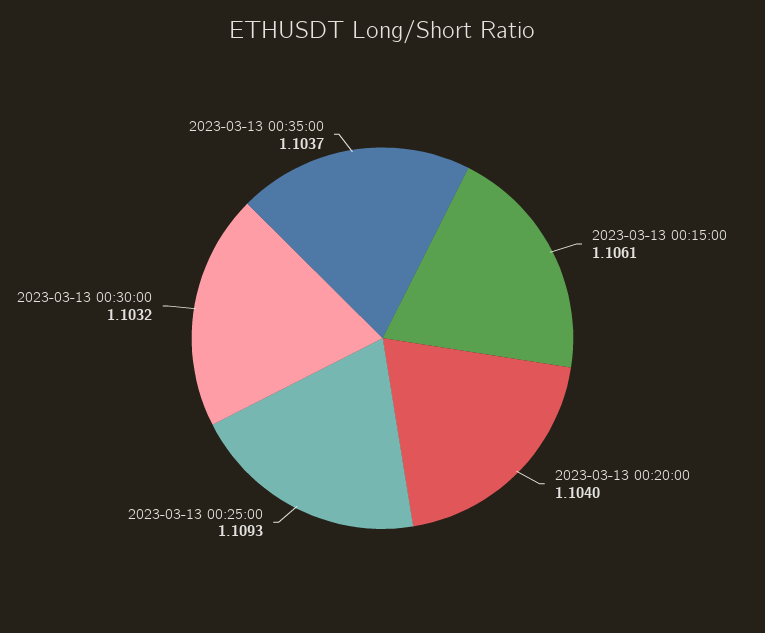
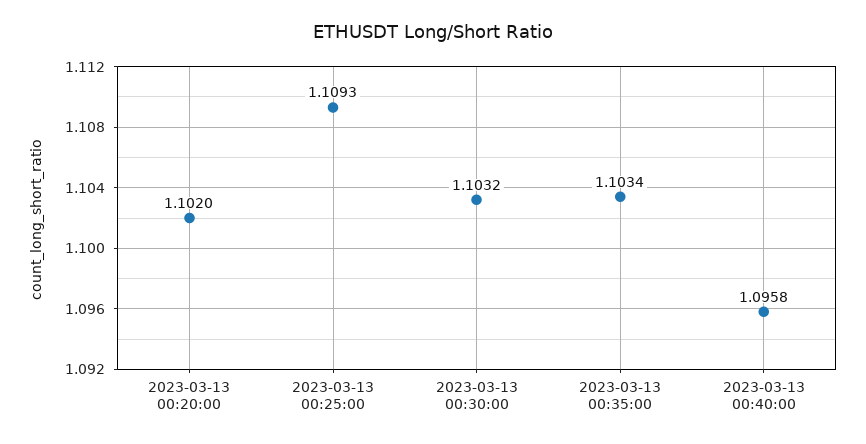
2023-03-13 00:15:00: 1.1061 -> none
2023-03-13 00:20:00: 1.104 -> 1.102
2023-03-13 00:35:00: 1.1037 -> 1.1034
2023-03-13 00:40:00: none -> 1.0958

